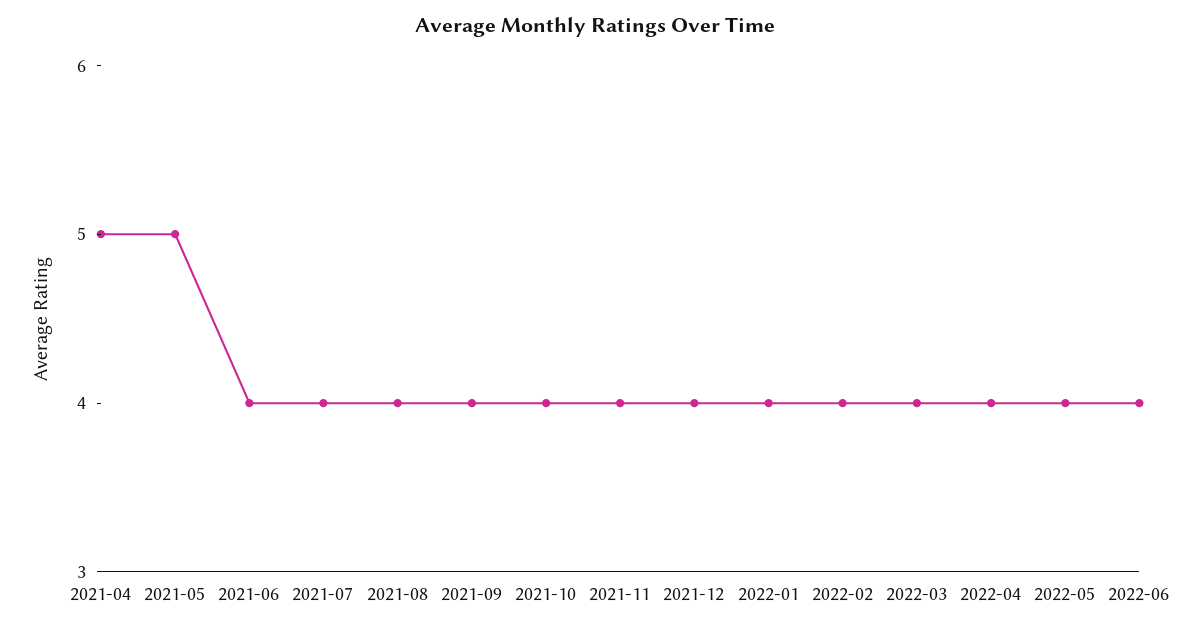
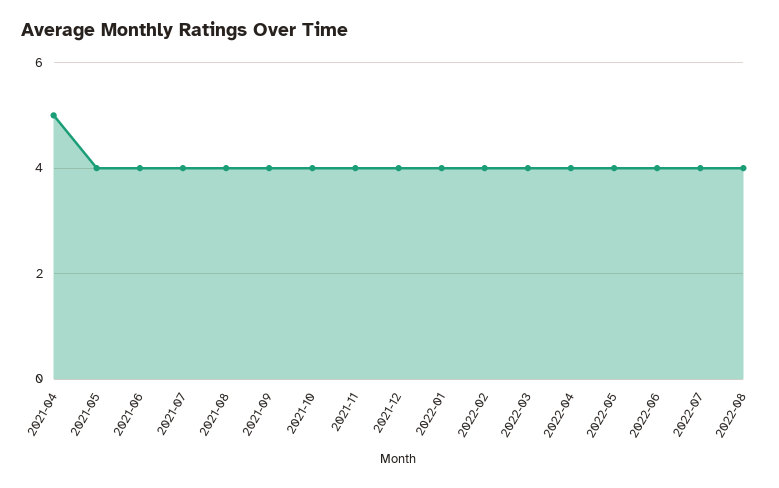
2021-05: 5 -> 4
2022-07: none -> 4
2022-08: none -> 4

